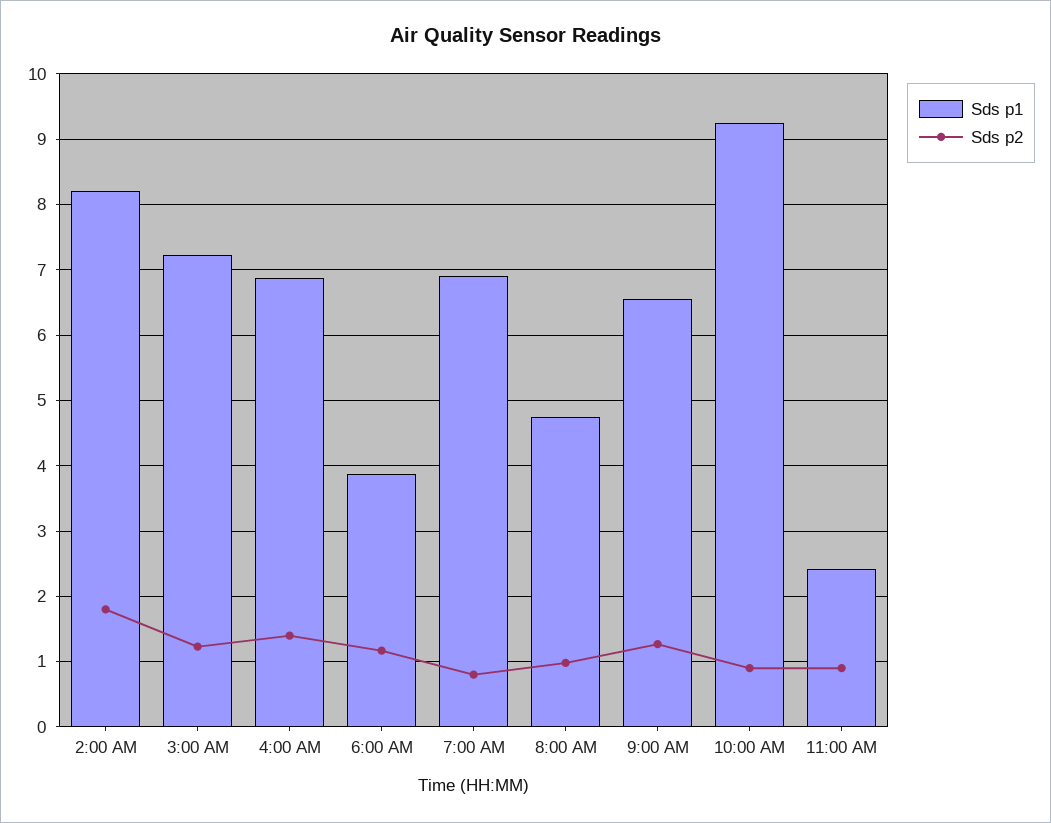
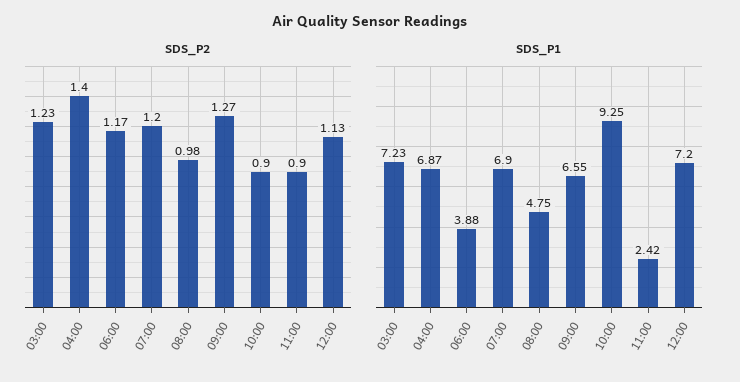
Sds p1, 2:00 AM: 8.2 -> none
Sds p2, 2:00 AM: 1.8 -> none
Sds p2, 7:00 AM: 0.8 -> 1.2
Sds p2, 12:00: none -> 1.13
Sds p1, 12:00: none -> 7.2

